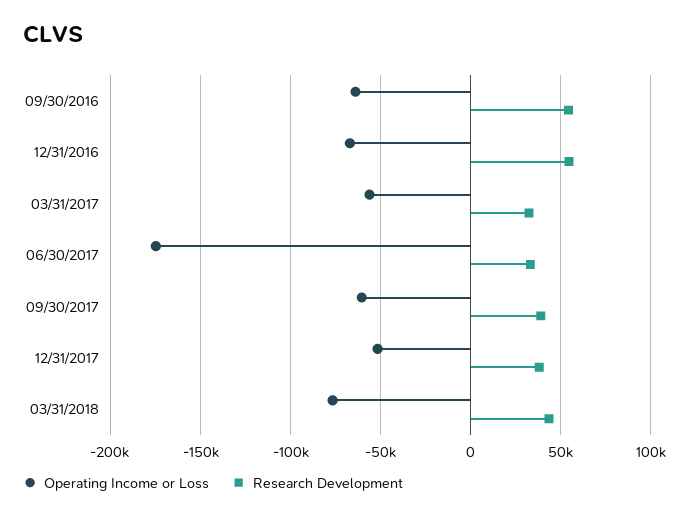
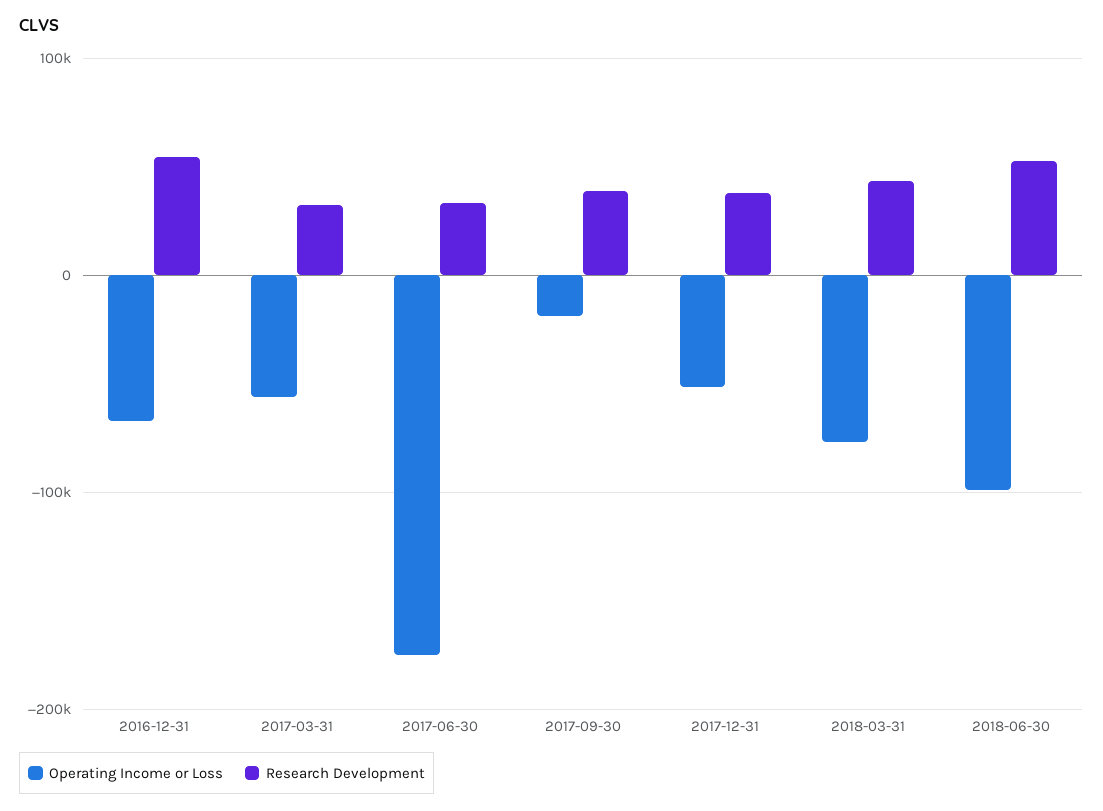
Operating Income or Loss, 09/30/2016: -65000 -> none
Research Development, 09/30/2016: 55000 -> none
Operating Income or Loss, 09/30/2017: -60000 -> -20000
Operating Income or Loss, 2018-06-30: none -> -100000
Research Development, 2018-06-30: none -> 50000

